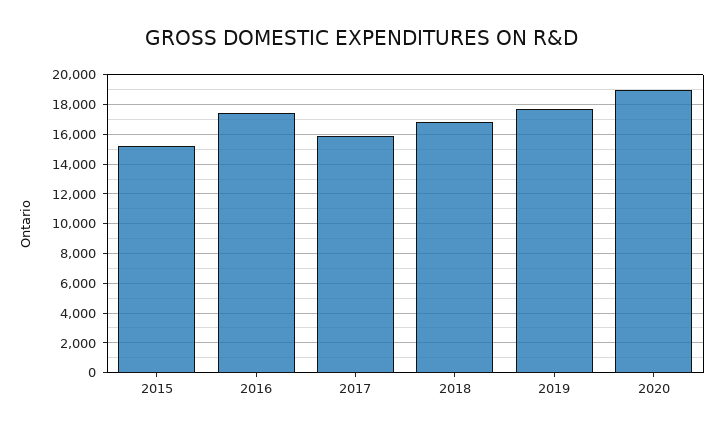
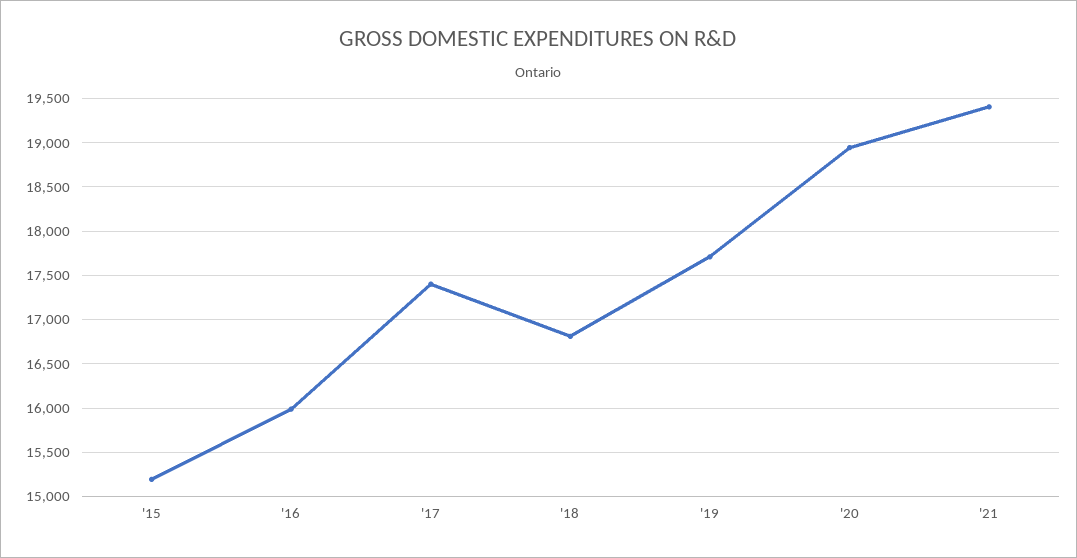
2016: 17500 -> 16000
2017: 16000 -> 17400
'21: none -> 19400

